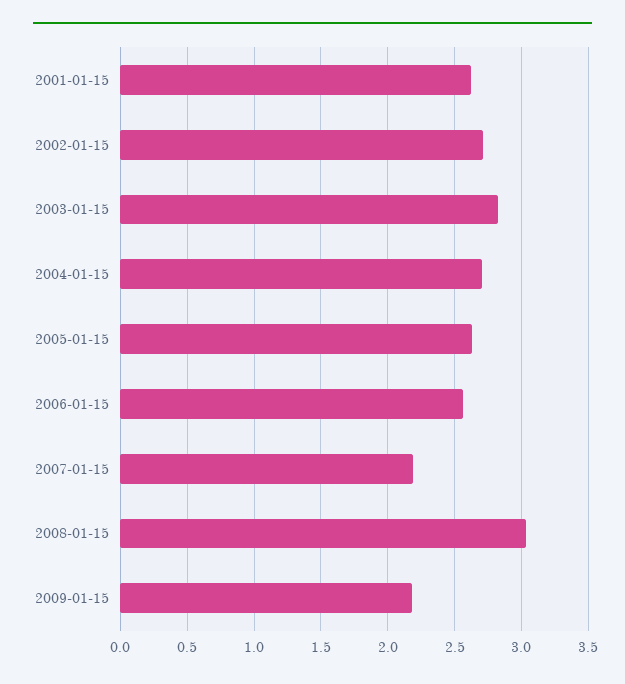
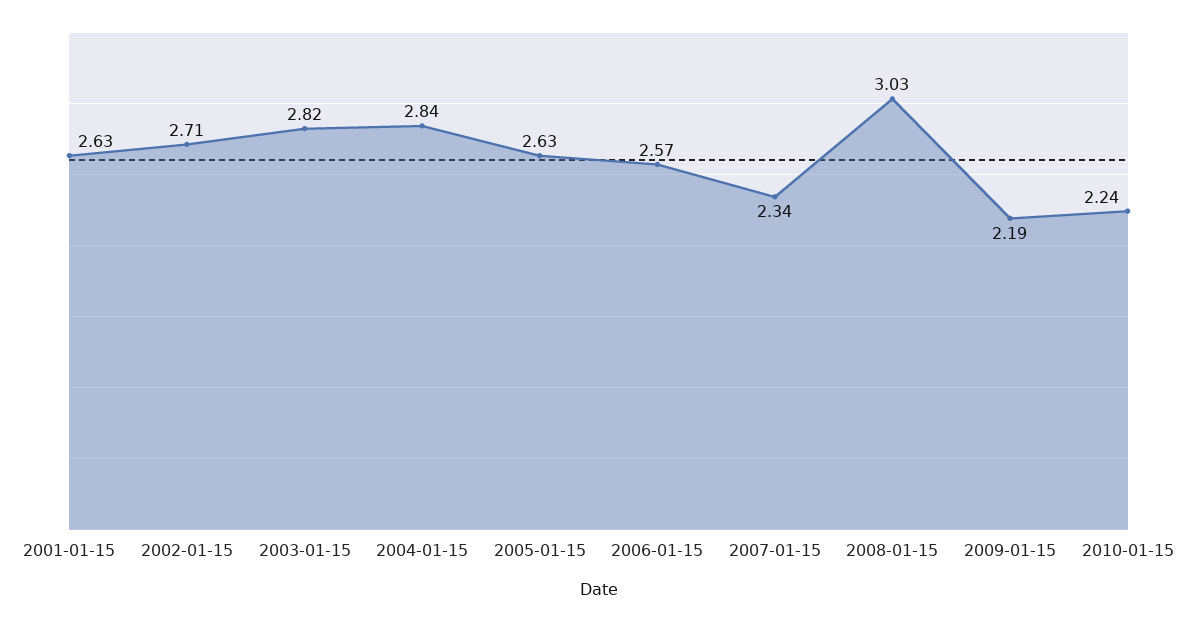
2004-01-15: 2.7 -> 2.84
2007-01-15: 2.2 -> 2.34
2010-01-15: none -> 2.24

